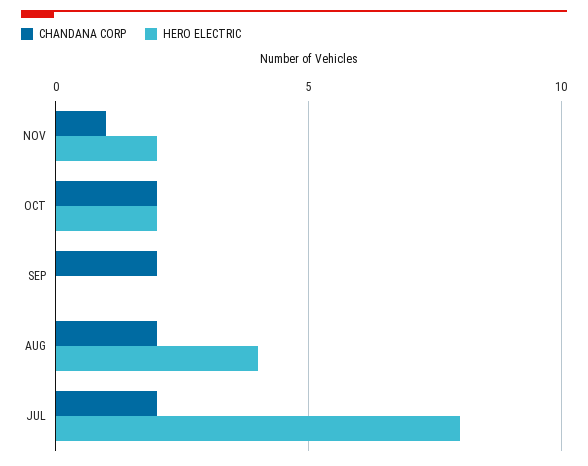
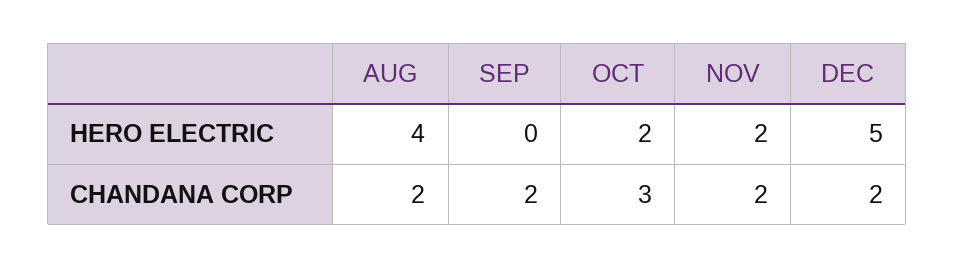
CHANDANA CORP, NOV: 1 -> 2
CHANDANA CORP, OCT: 2 -> 3
CHANDANA CORP, JUL: 2 -> none
HERO ELECTRIC, JUL: 8 -> none
HERO ELECTRIC, DEC: none -> 5
CHANDANA CORP, DEC: none -> 2

